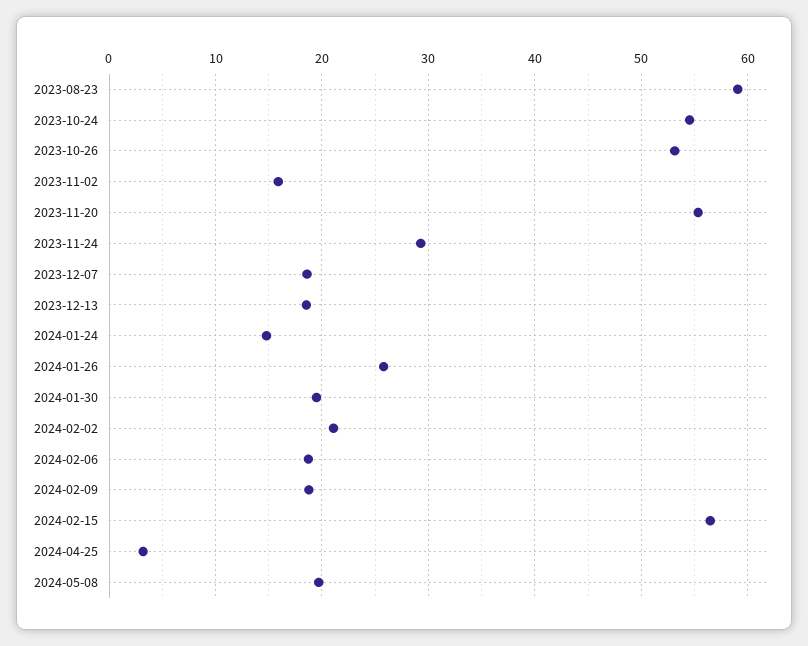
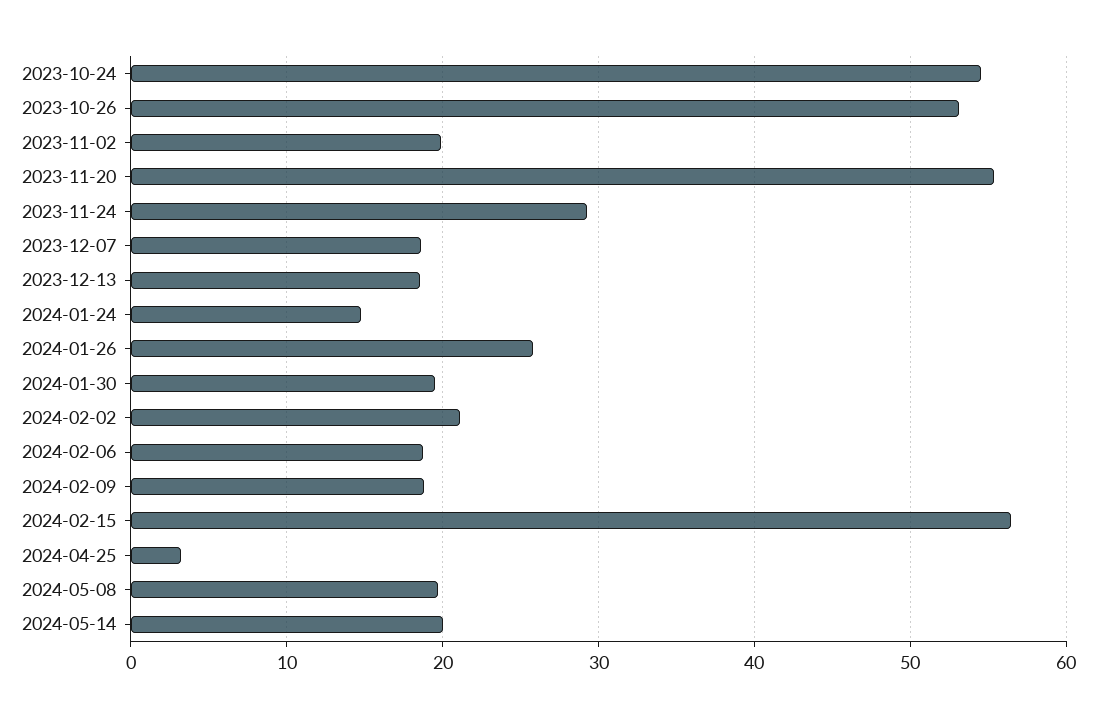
2023-08-23: 59 -> none
2023-11-02: 16 -> 20
2024-05-14: none -> 20

